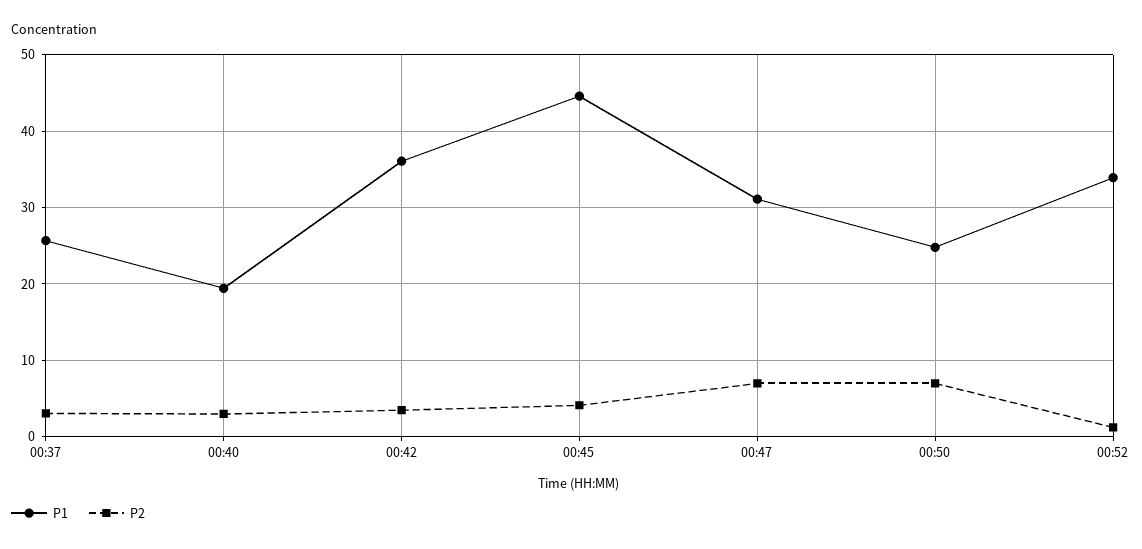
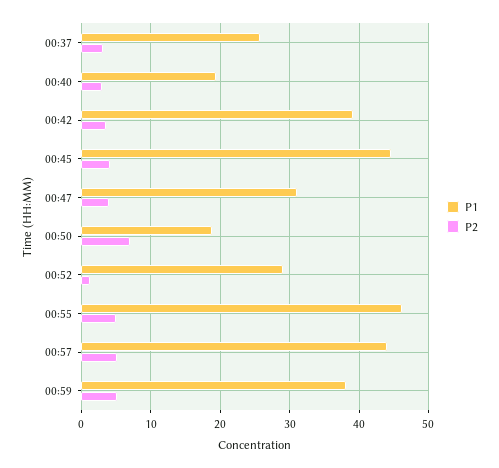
P1, 00:42: 36 -> 39
P2, 00:47: 7 -> 4
P1, 00:50: 25 -> 19
P1, 00:52: 34 -> 29
P1, 00:55: none -> 46
P2, 00:55: none -> 5
P1, 00:57: none -> 44
P2, 00:57: none -> 5
P1, 00:59: none -> 38
P2, 00:59: none -> 5

